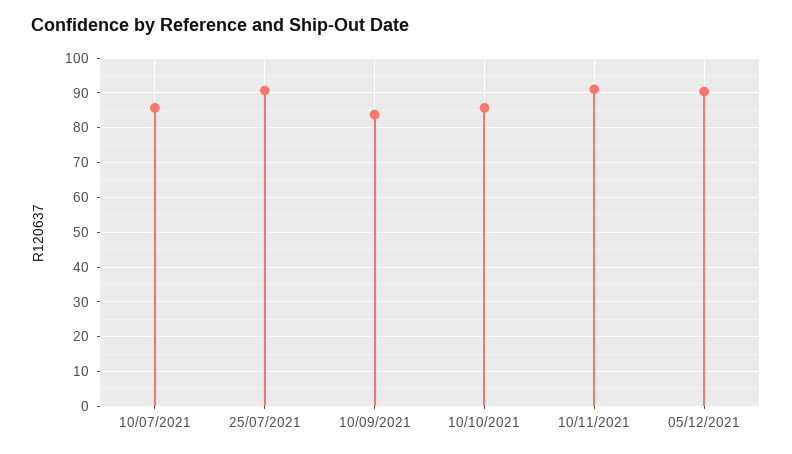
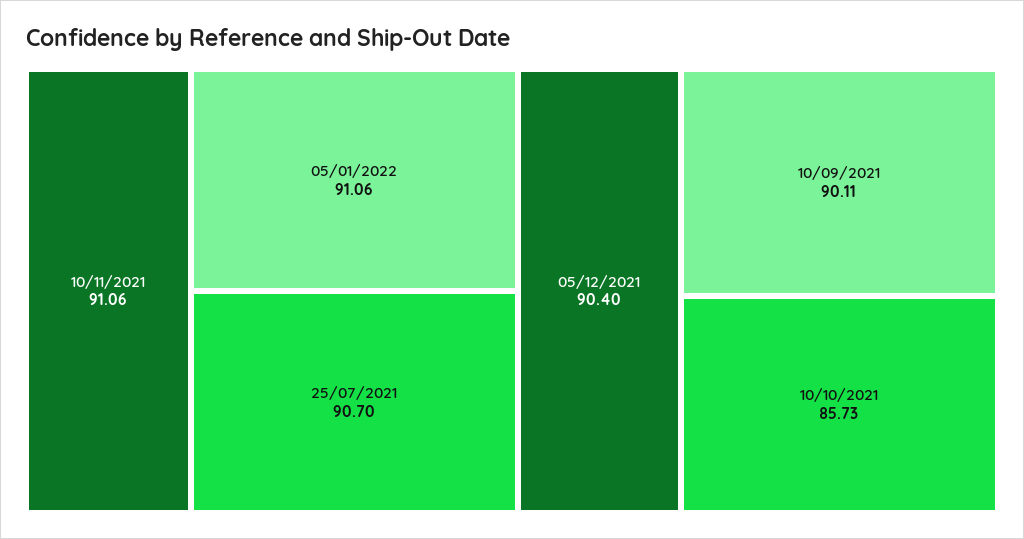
10/07/2021: 86 -> none
10/09/2021: 84 -> 90.11
05/01/2022: none -> 91.06

